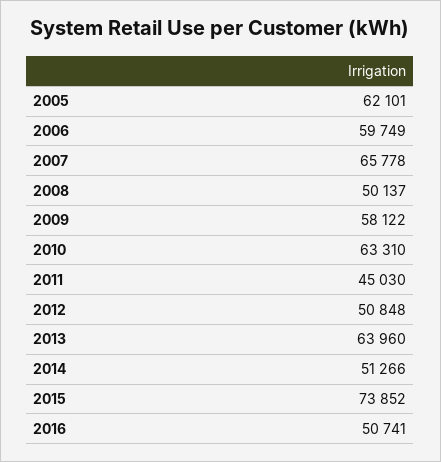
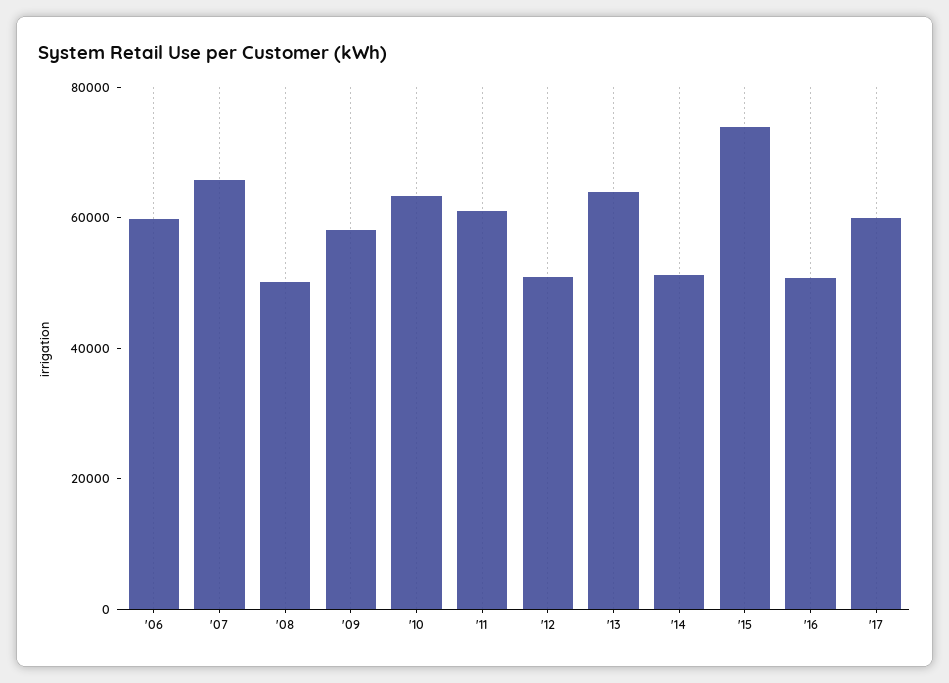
2005: 62101 -> none
2011: 45030 -> 60000
'17: none -> 60000

